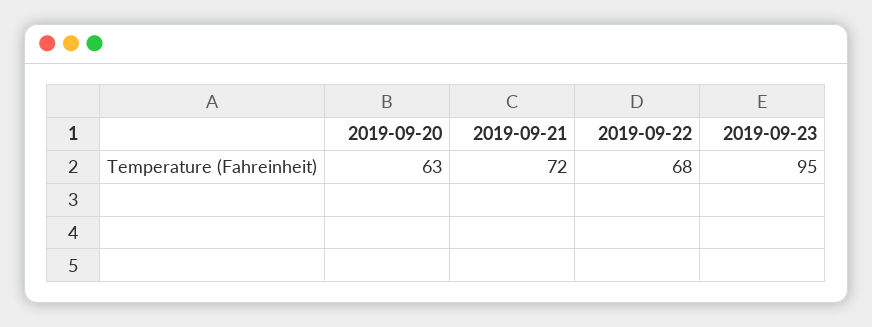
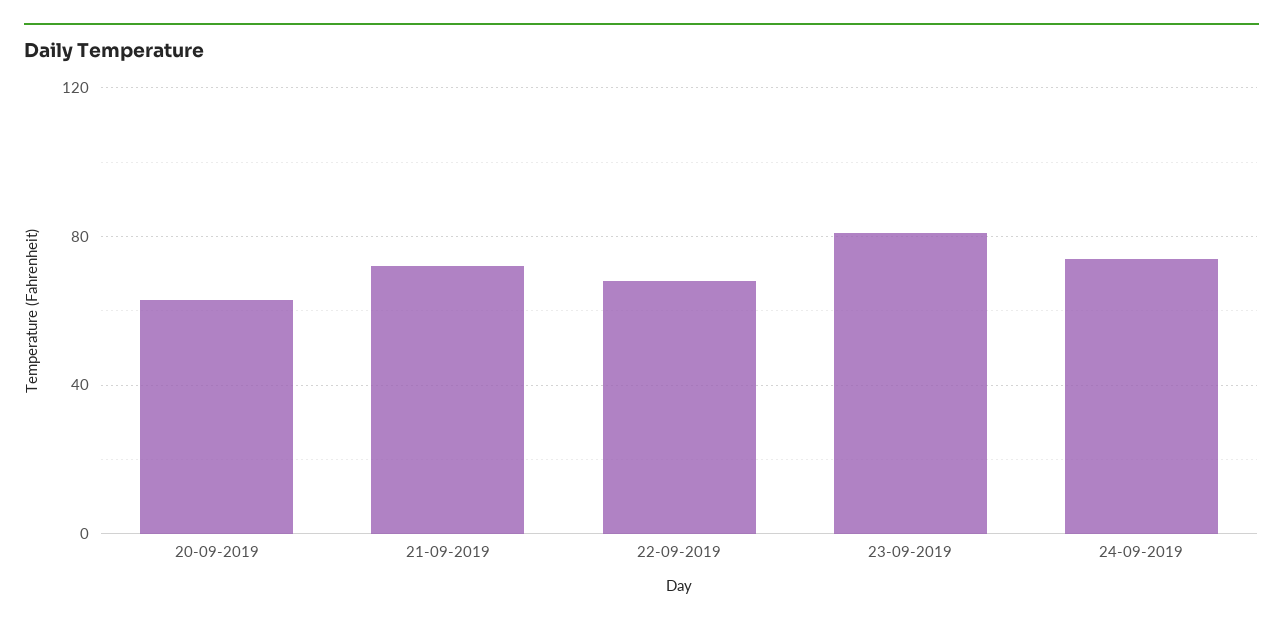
2019-09-23: 95 -> 80
24-09-2019: none -> 75

